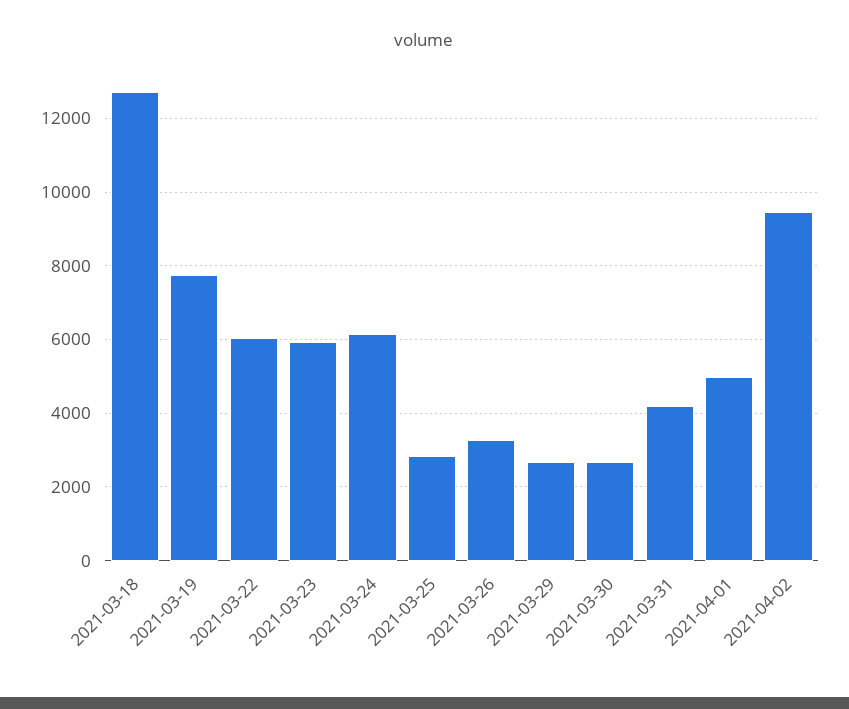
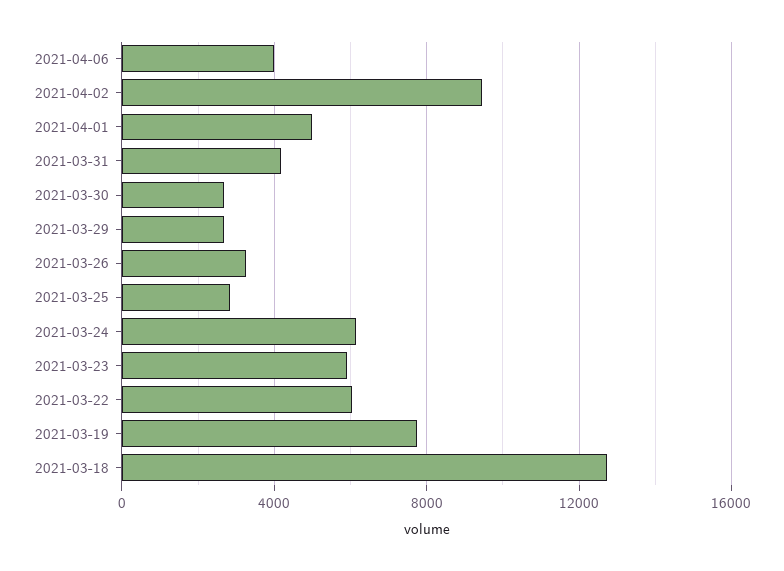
2021-04-06: none -> 4000

